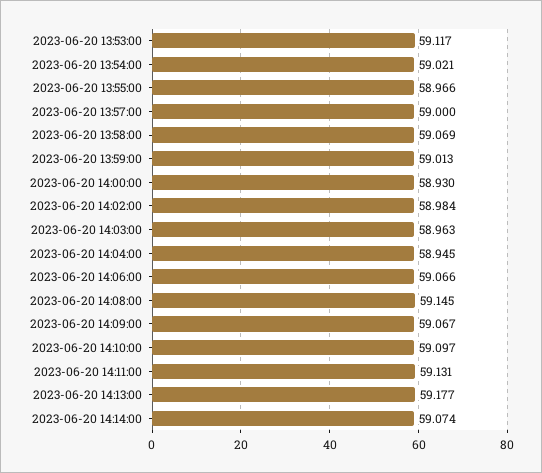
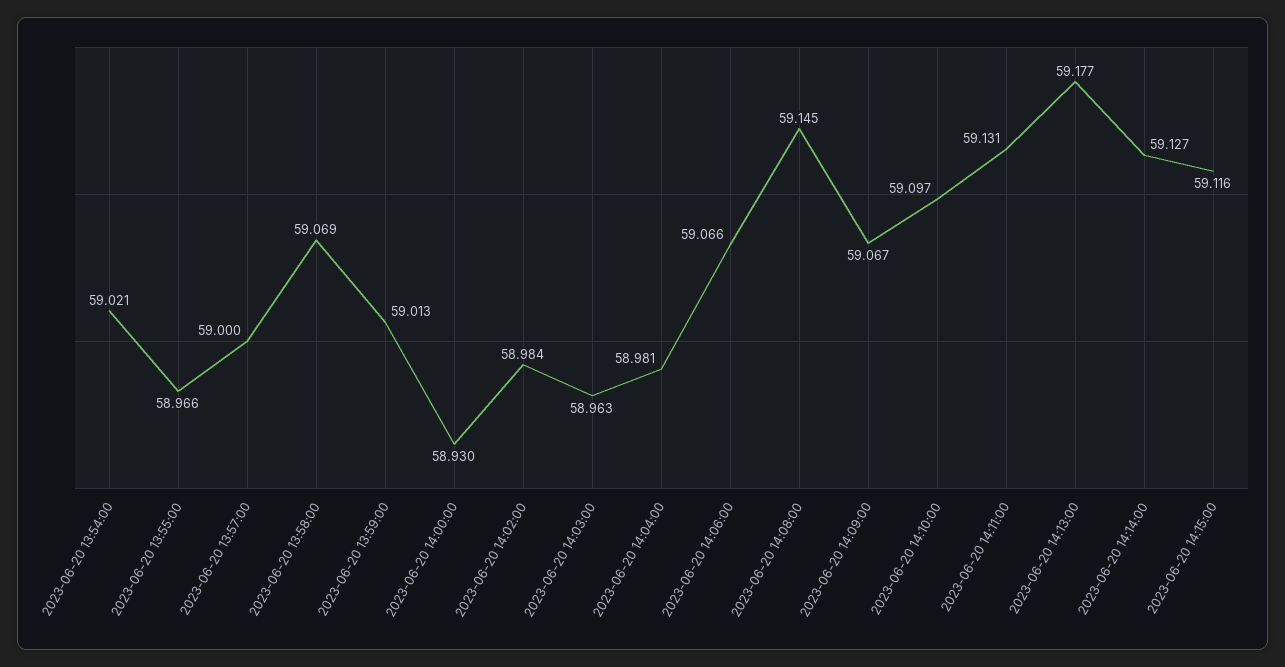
2023-06-20 13:53:00: 59.117 -> none
2023-06-20 14:04:00: 58.945 -> 58.981
2023-06-20 14:14:00: 59.074 -> 59.127
2023-06-20 14:15:00: none -> 59.116

